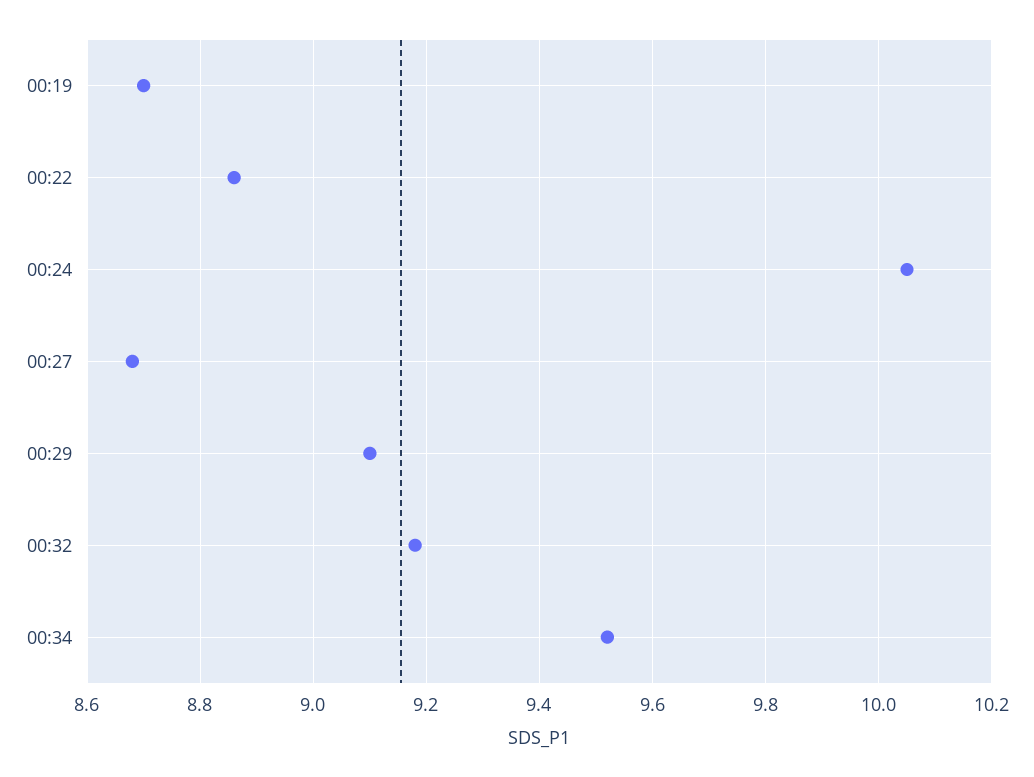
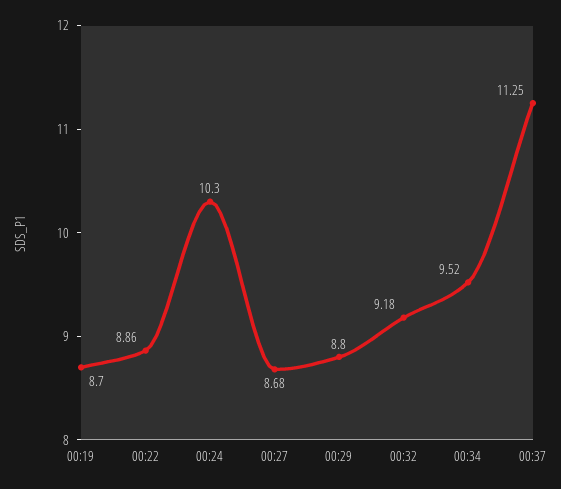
00:24: 10.05 -> 10.3
00:29: 9.1 -> 8.8
00:37: none -> 11.25

